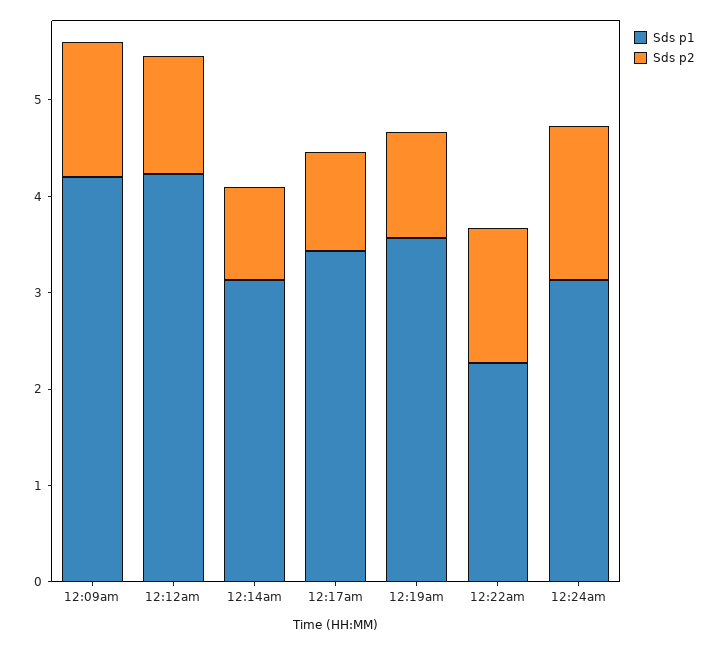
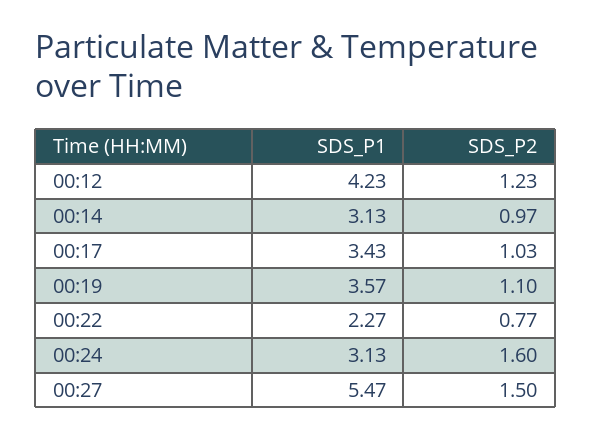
Sds p1, 12:09am: 4.2 -> none
Sds p2, 12:09am: 1.4 -> none
Sds p2, 12:22am: 1.4 -> 0.77
Sds p1, 00:27: none -> 5.47
Sds p2, 00:27: none -> 1.5

